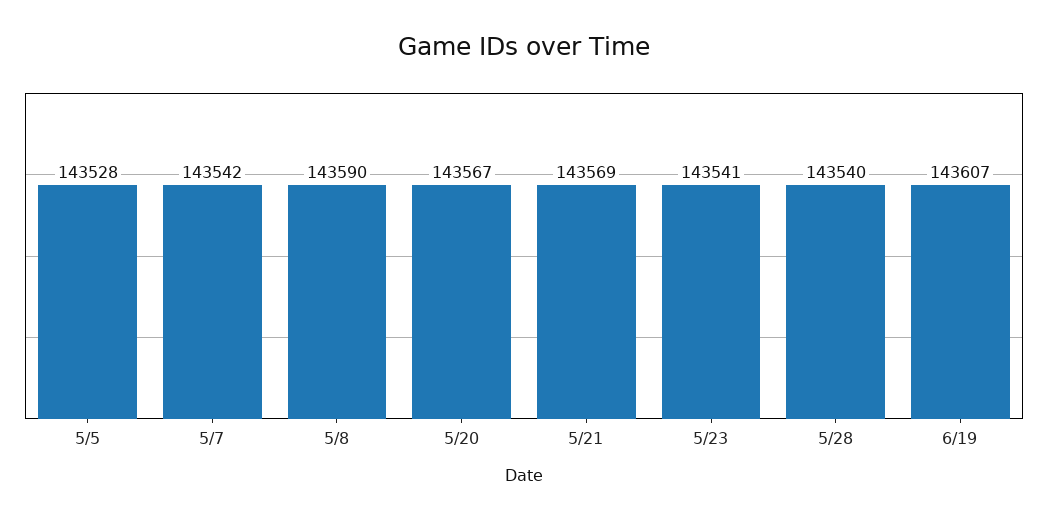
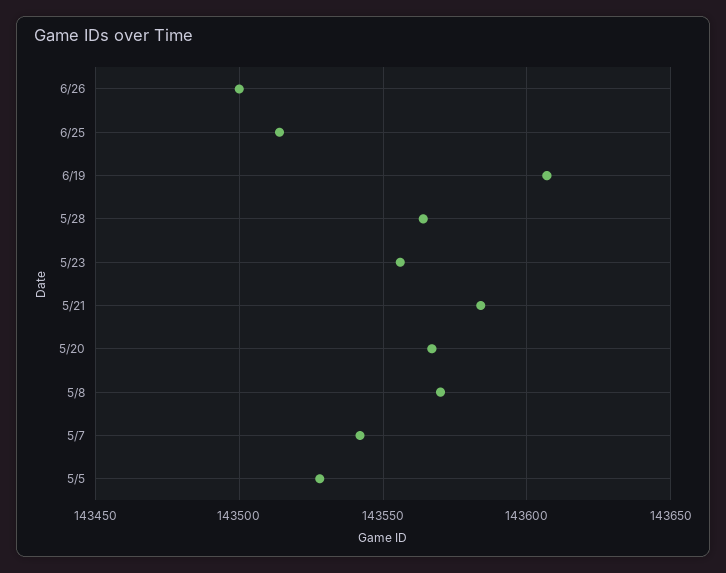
5/8: 143590 -> 143570
5/21: 143569 -> 143585
5/23: 143541 -> 143555
5/28: 143540 -> 143565
6/26: none -> 143500
6/25: none -> 143515

